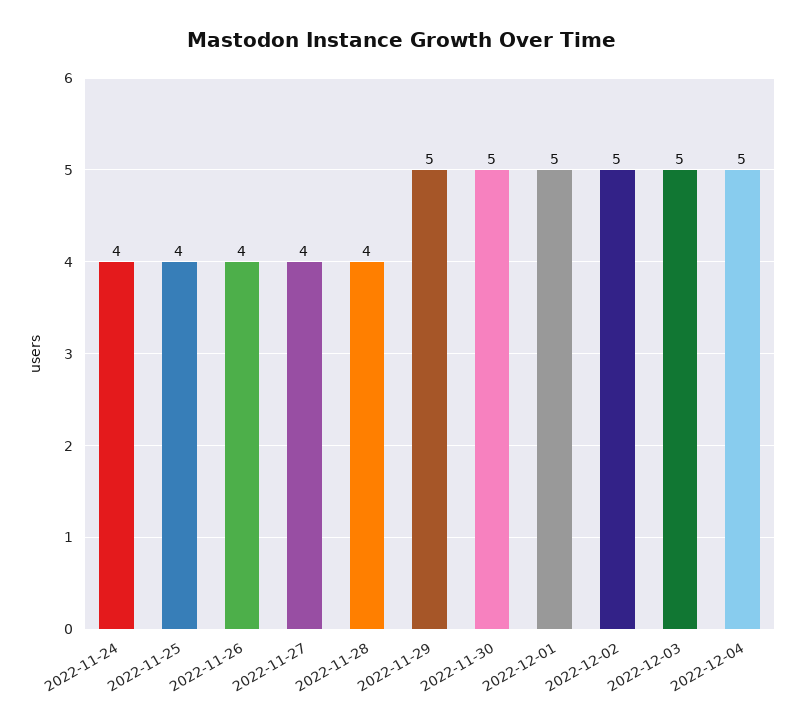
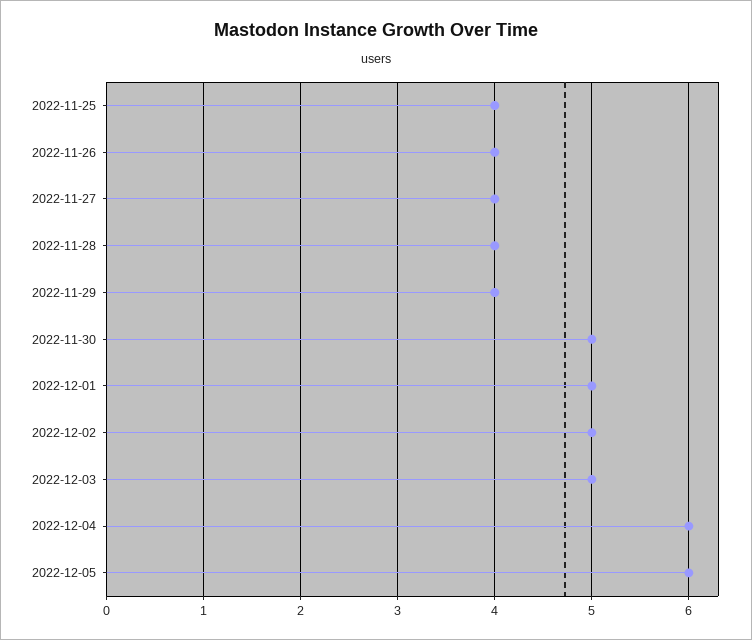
2022-11-24: 4 -> none
2022-11-29: 5 -> 4
2022-12-04: 5 -> 6
2022-12-05: none -> 6

